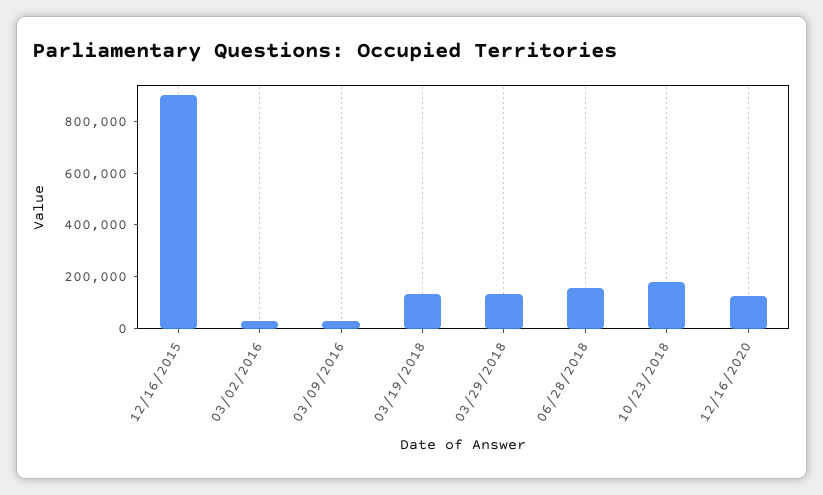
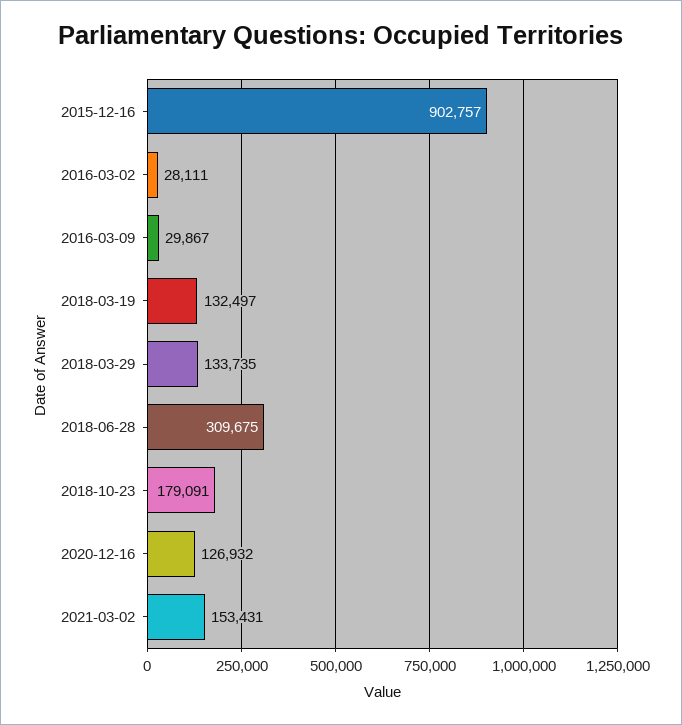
06/28/2018: 150000 -> 309675
2021-03-02: none -> 153431

